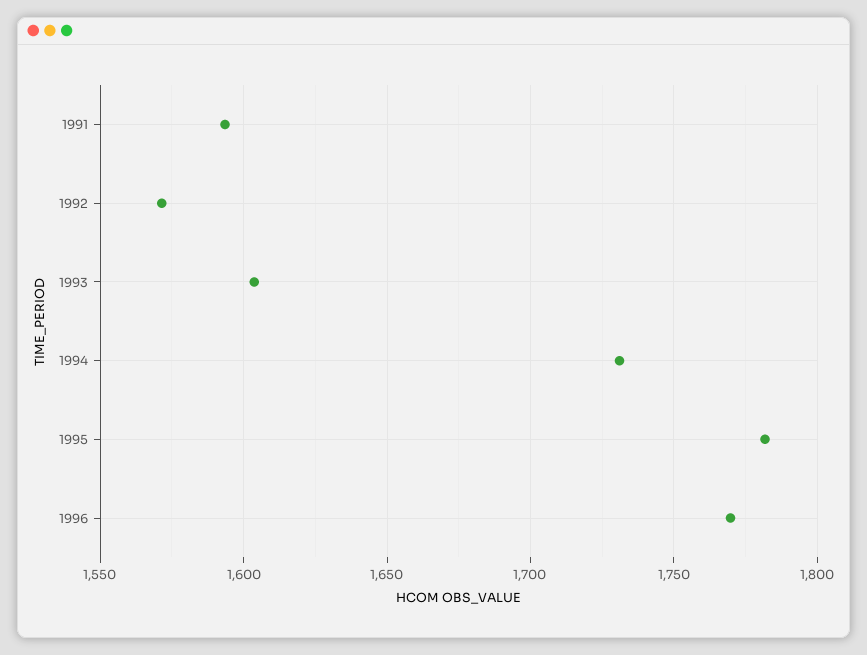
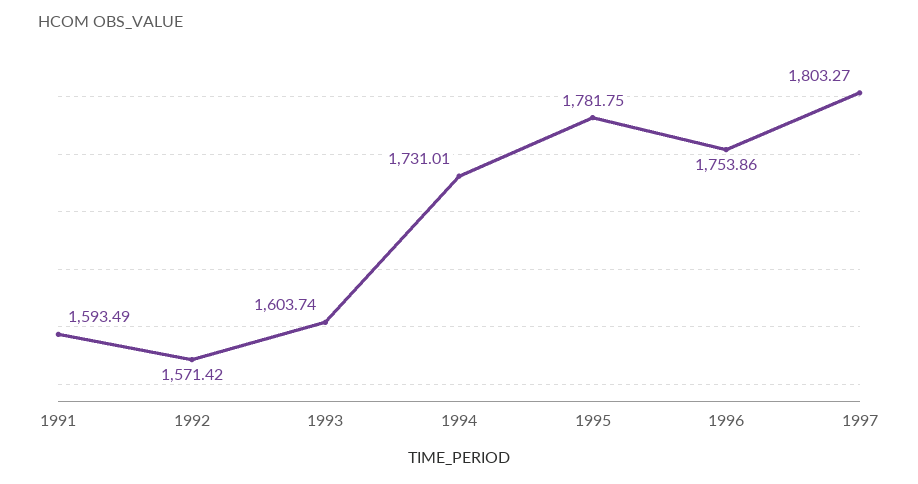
1996: 1770 -> 1753.86
1997: none -> 1803.27

